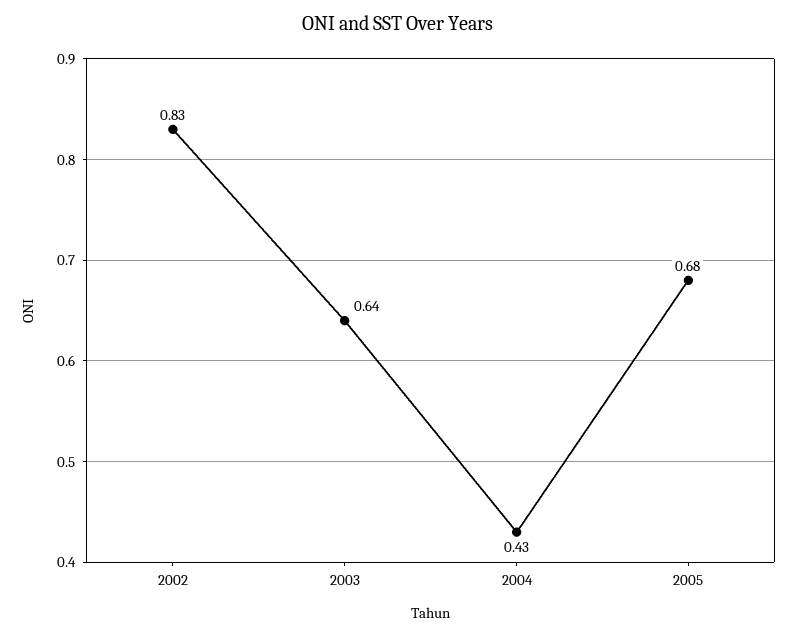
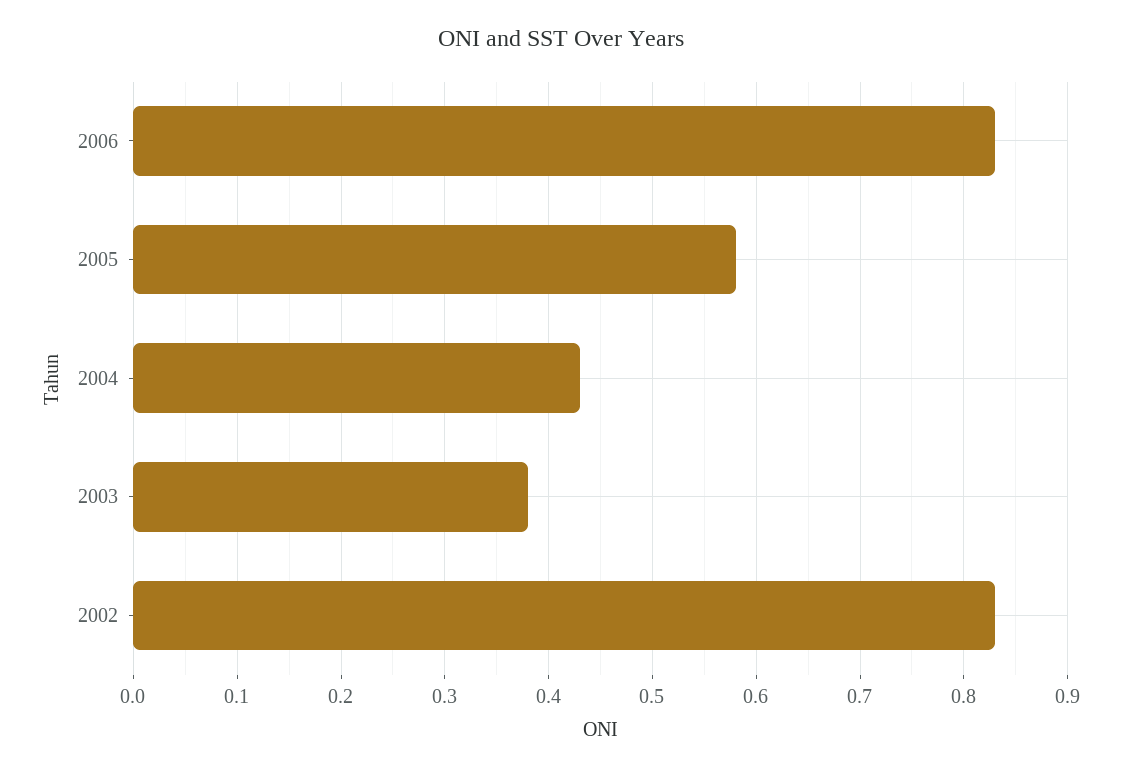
2003: 0.64 -> 0.38
2005: 0.68 -> 0.58
2006: none -> 0.83

